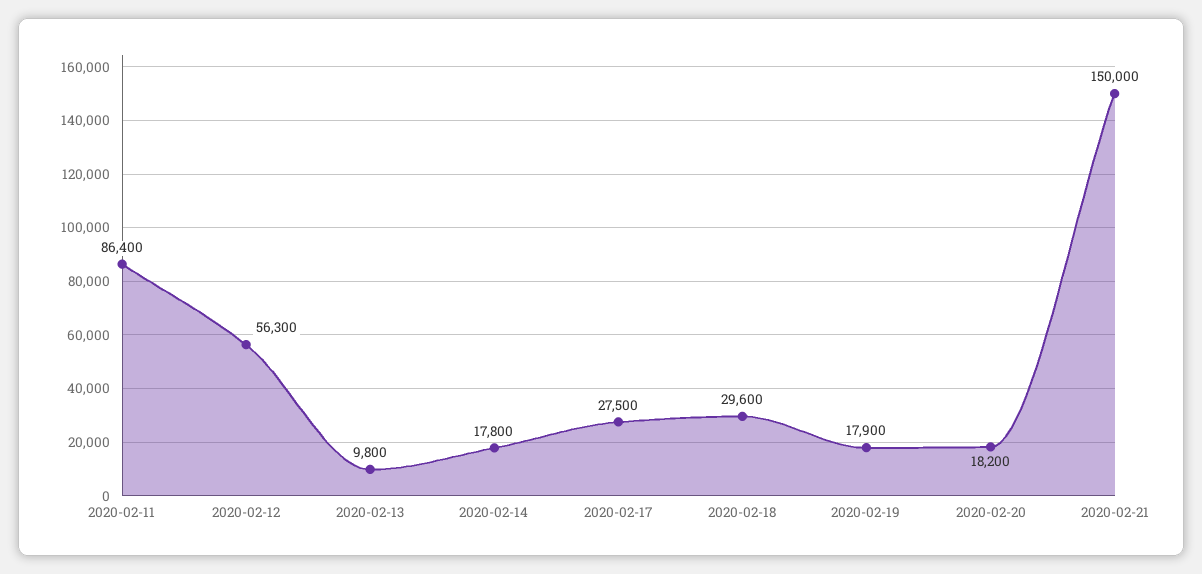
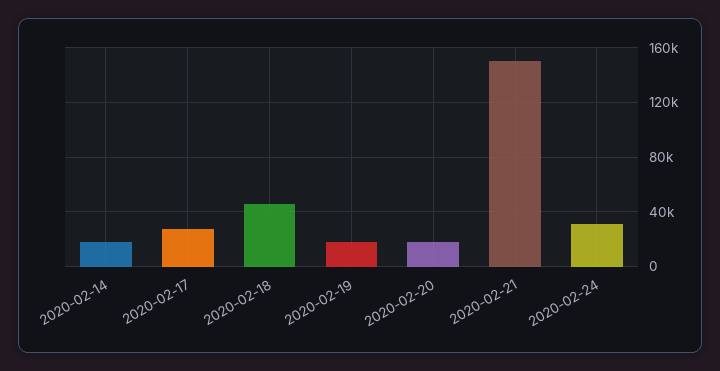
2020-02-11: 86400 -> none
2020-02-12: 56300 -> none
2020-02-13: 9800 -> none
2020-02-18: 29600 -> 45000
2020-02-24: none -> 30000

